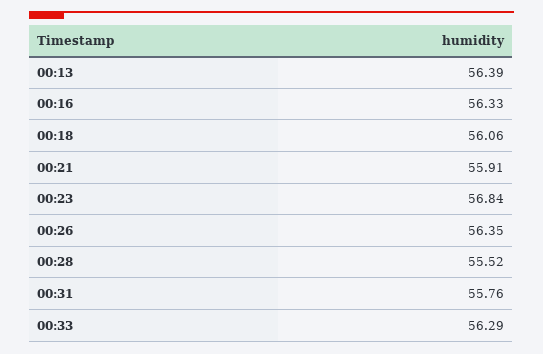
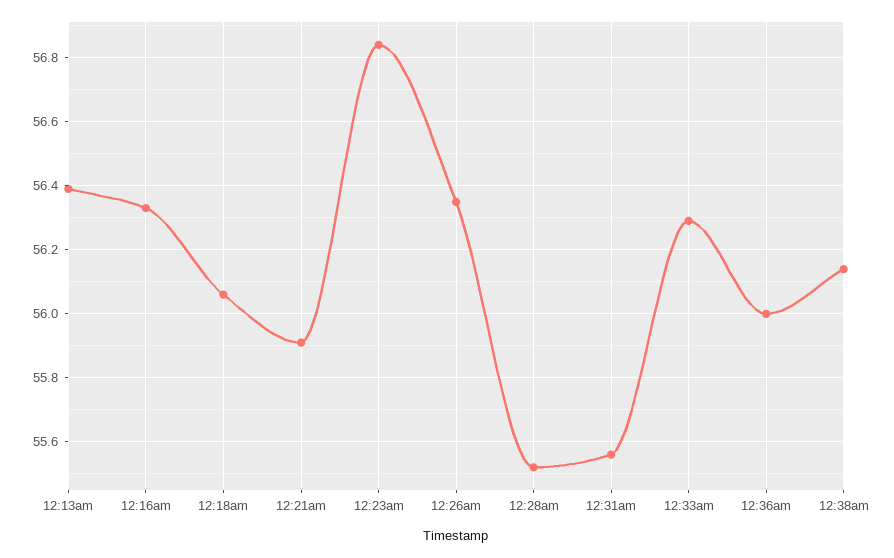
00:31: 55.76 -> 55.55
12:36am: none -> 56
12:38am: none -> 56.15

